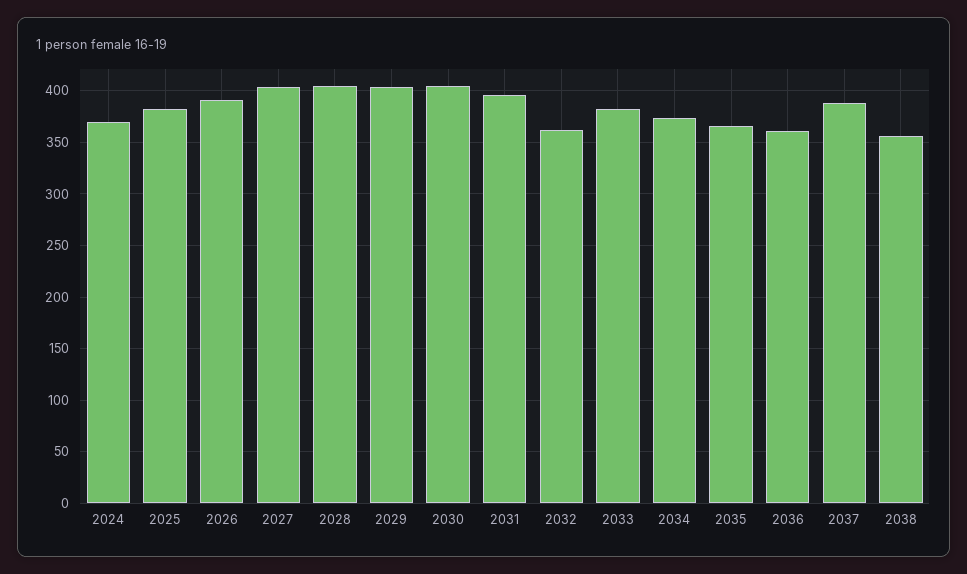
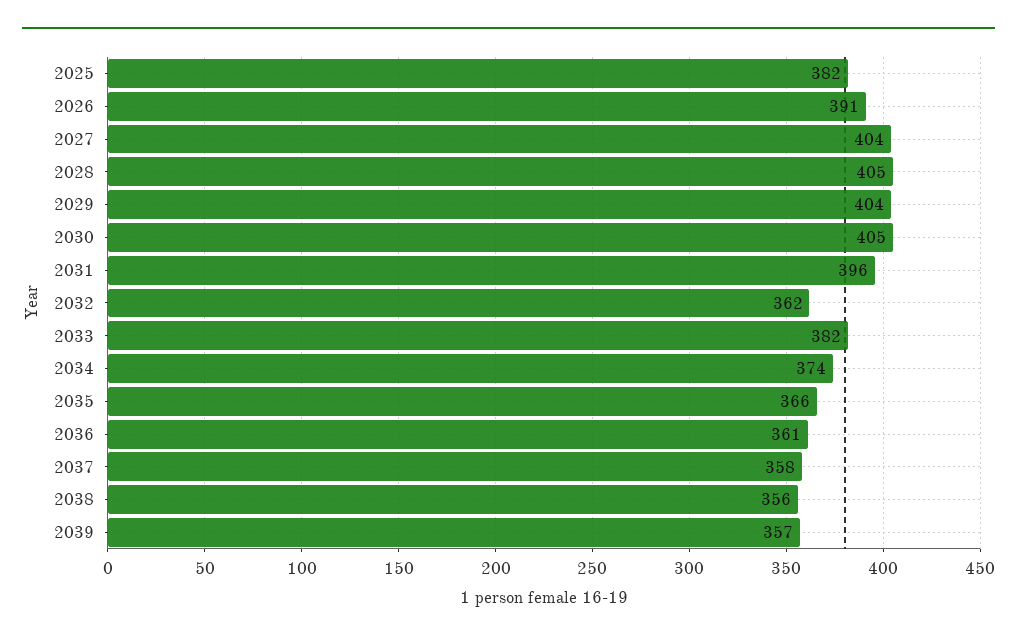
2024: 370 -> none
2037: 390 -> 358
2039: none -> 357

